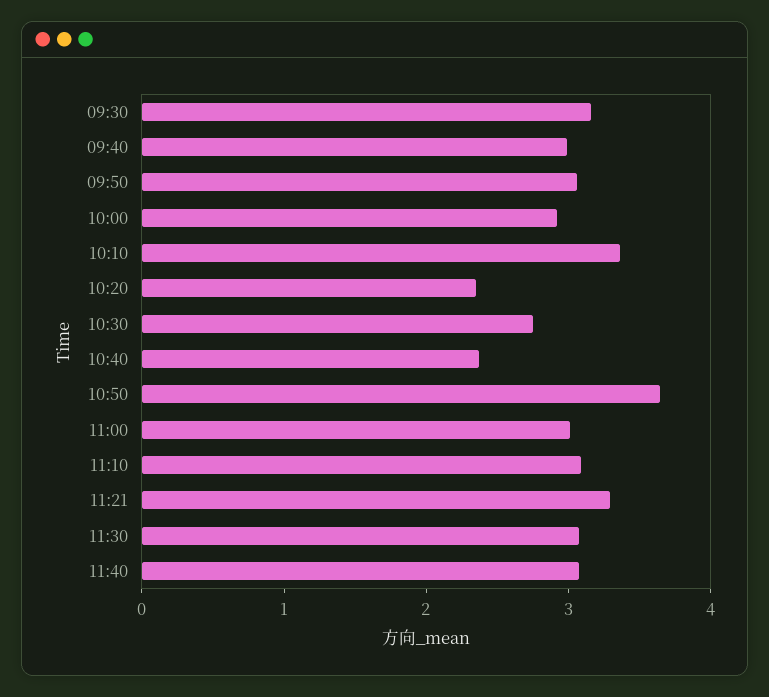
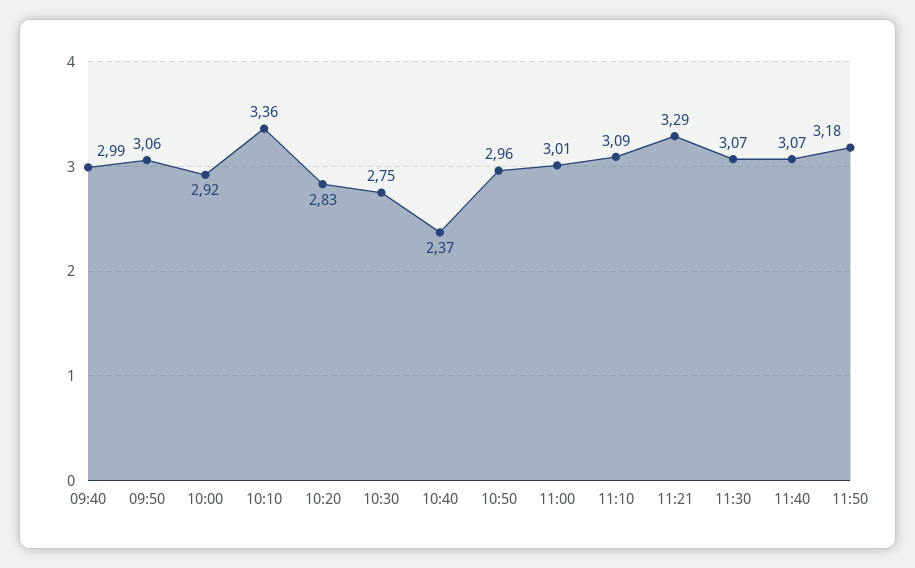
09:30: 3.2 -> none
10:20: 2.4 -> 2.83
10:50: 3.6 -> 2.96
11:50: none -> 3.18

